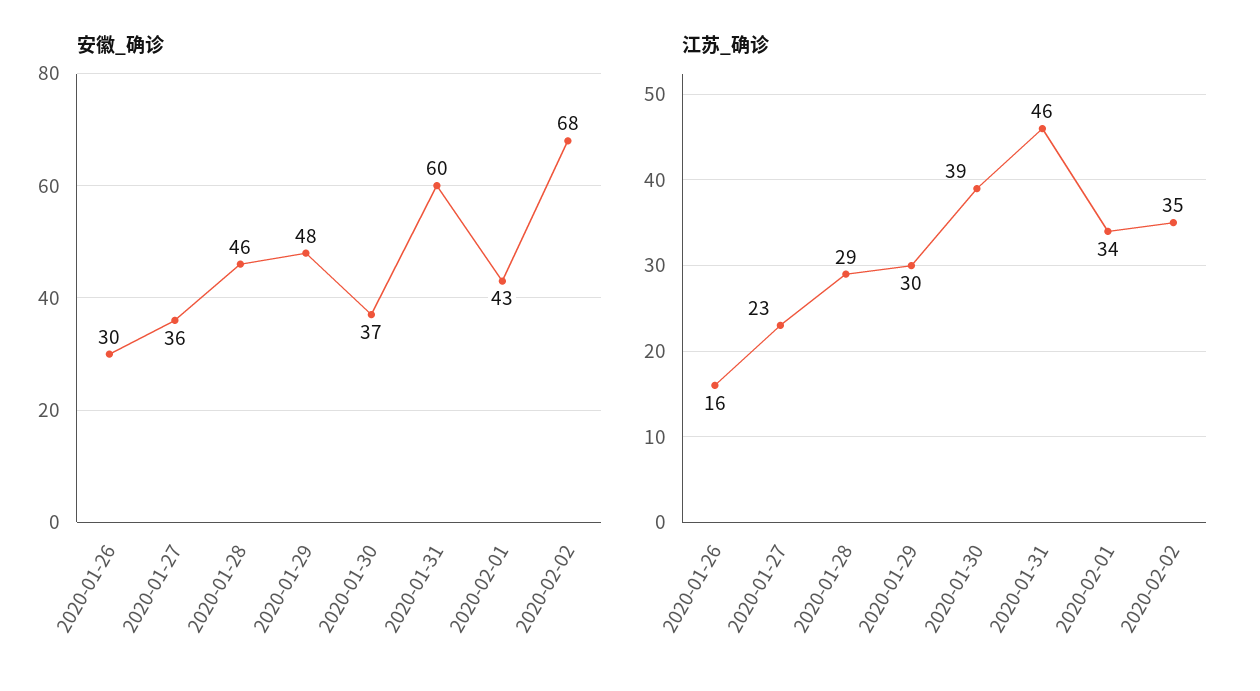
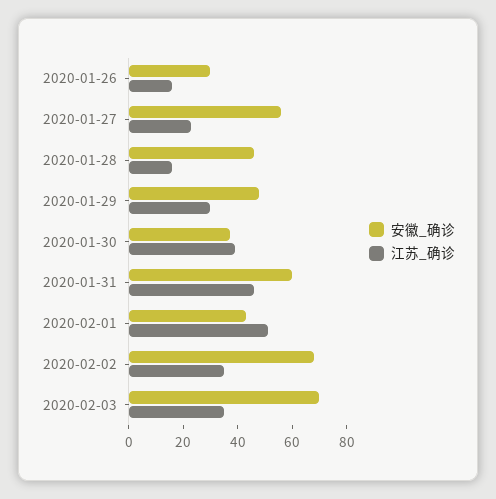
安徽_确诊, 2020-01-27: 36 -> 55
江苏_确诊, 2020-01-28: 29 -> 15
江苏_确诊, 2020-02-01: 34 -> 50
安徽_确诊, 2020-02-03: none -> 70
江苏_确诊, 2020-02-03: none -> 35

